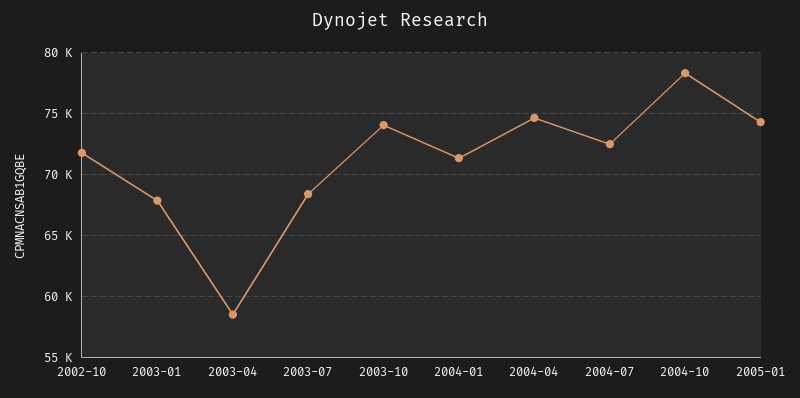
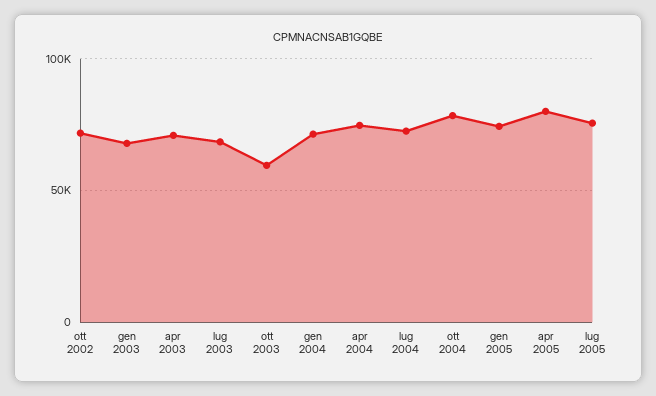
2003-04: 58500 -> 70000
2003-10: 74000 -> 60000
apr 2005: none -> 80000
lug 2005: none -> 75000

